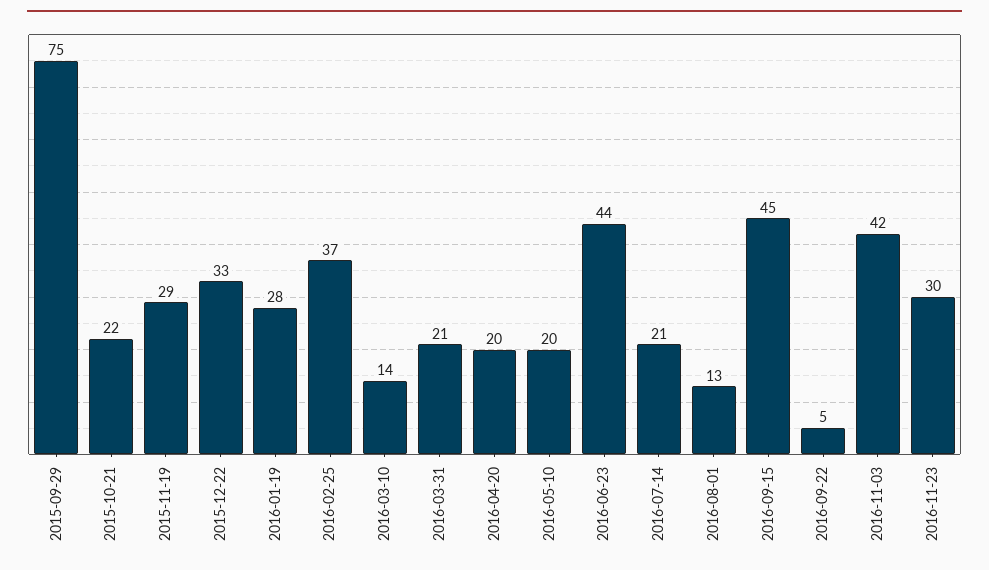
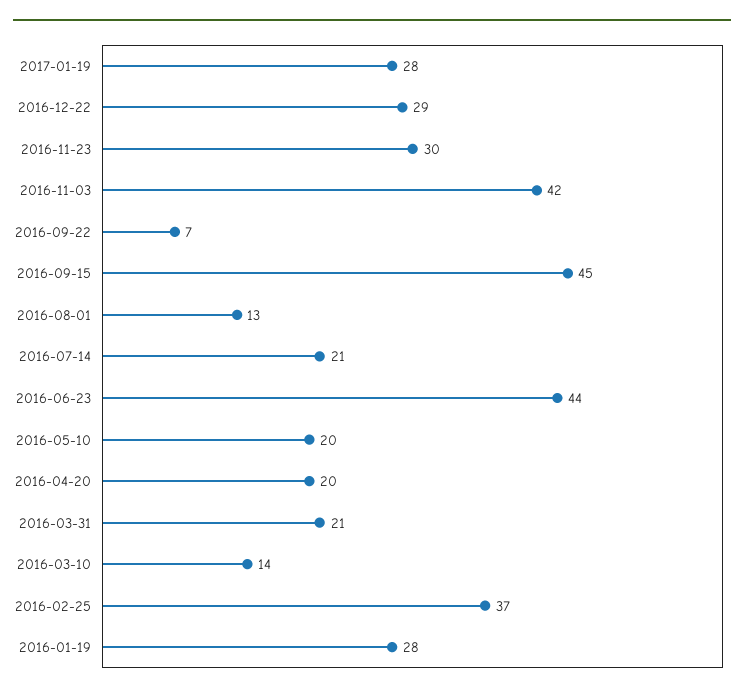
2015-09-29: 75 -> none
2015-10-21: 22 -> none
2015-11-19: 29 -> none
2015-12-22: 33 -> none
2016-09-22: 5 -> 7
2017-01-19: none -> 28
2016-12-22: none -> 29

